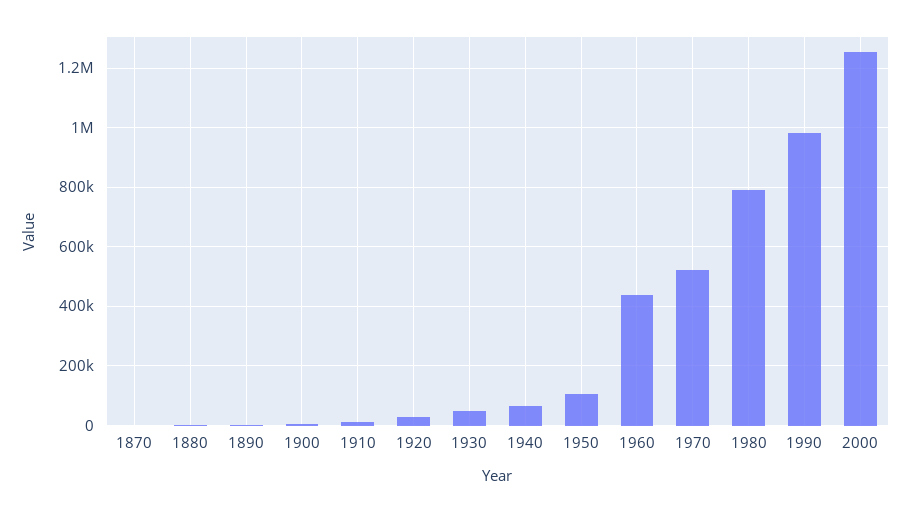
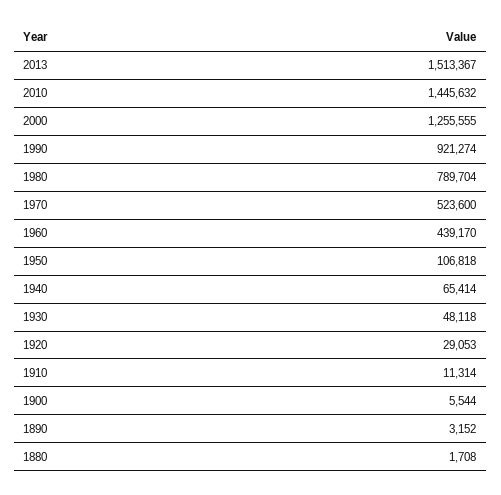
1870: 0 -> none
1990: 975000 -> 921274
2013: none -> 1513367
2010: none -> 1445632

